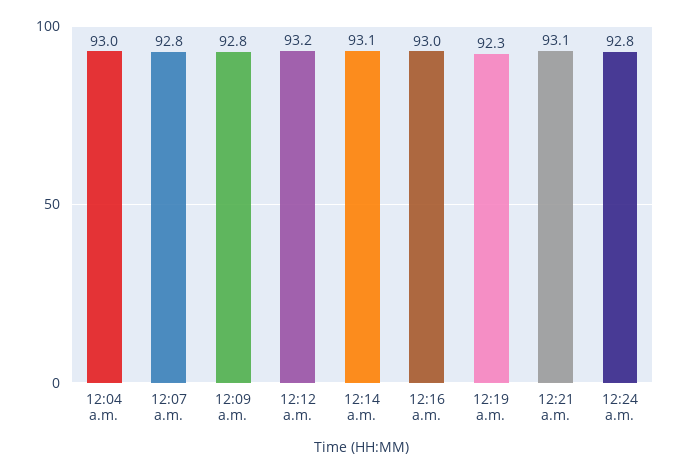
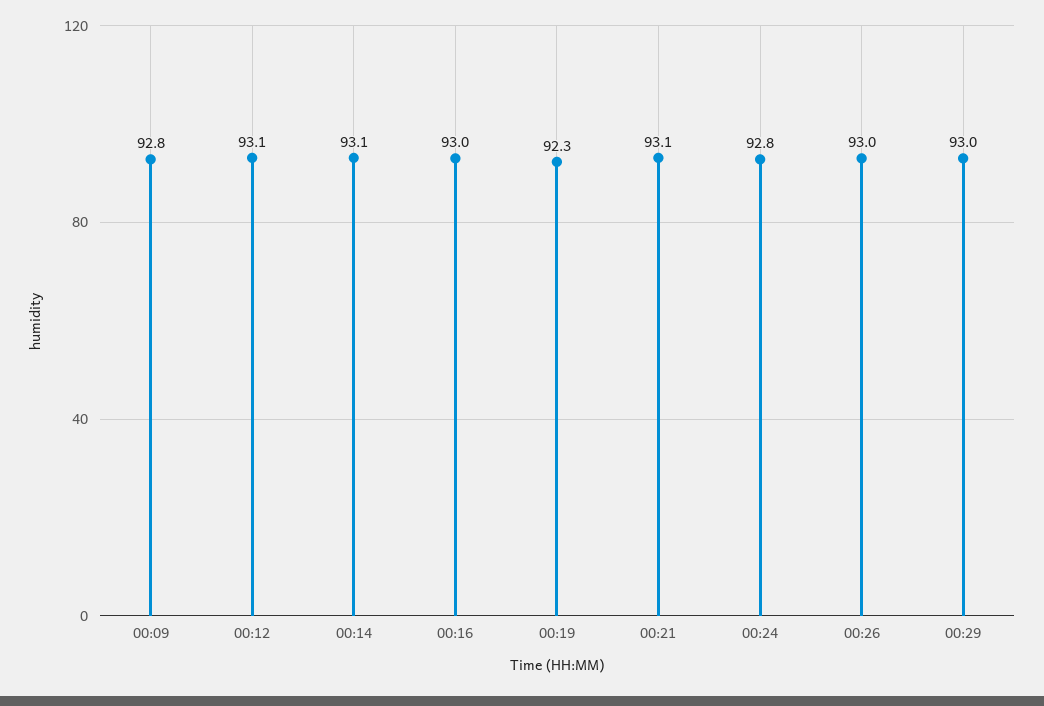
12:04 a.m.: 93 -> none
12:07 a.m.: 92.8 -> none
12:12 a.m.: 93.2 -> 93.1
00:26: none -> 93
00:29: none -> 93

